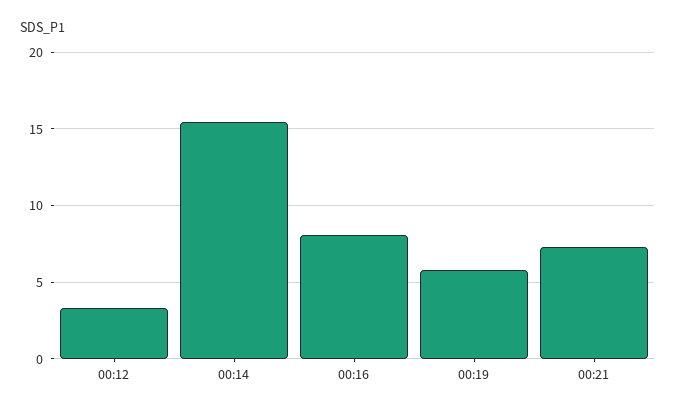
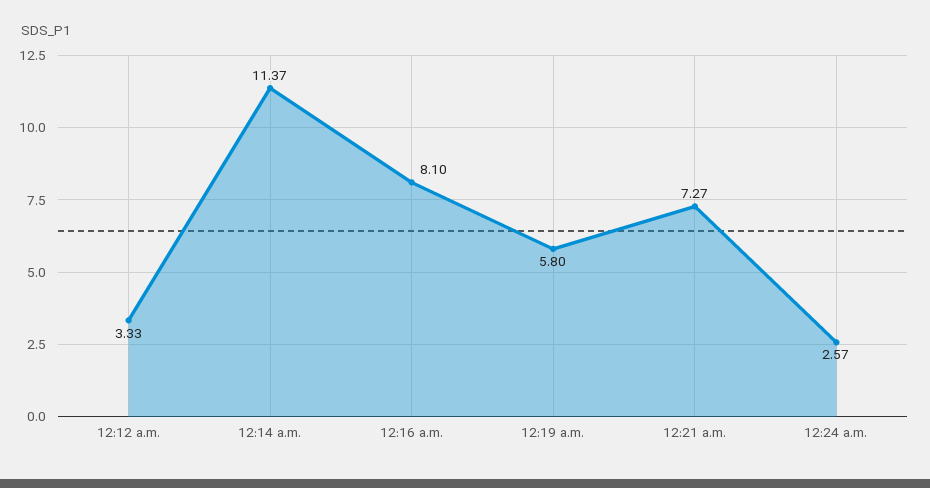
00:14: 15.5 -> 11.37
12:24 a.m.: none -> 2.57

